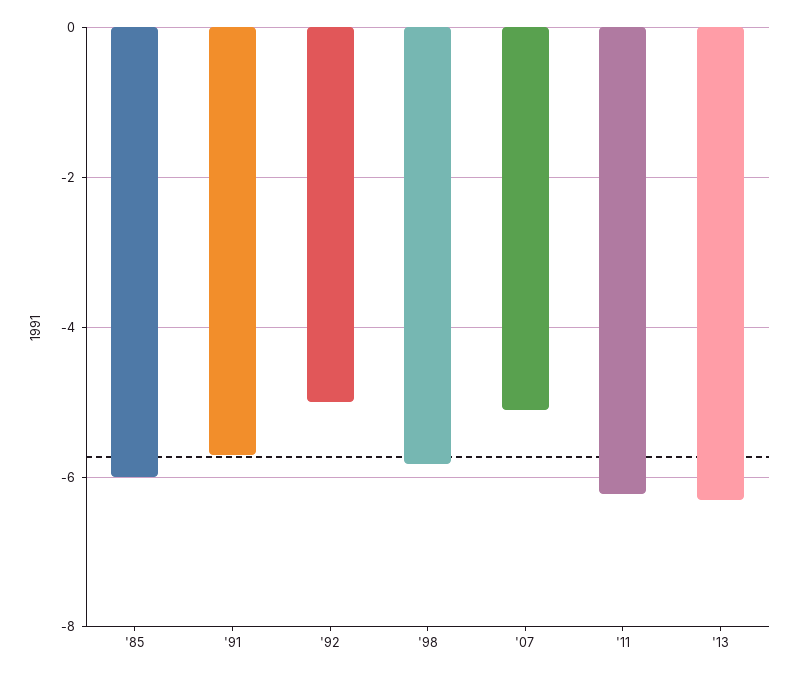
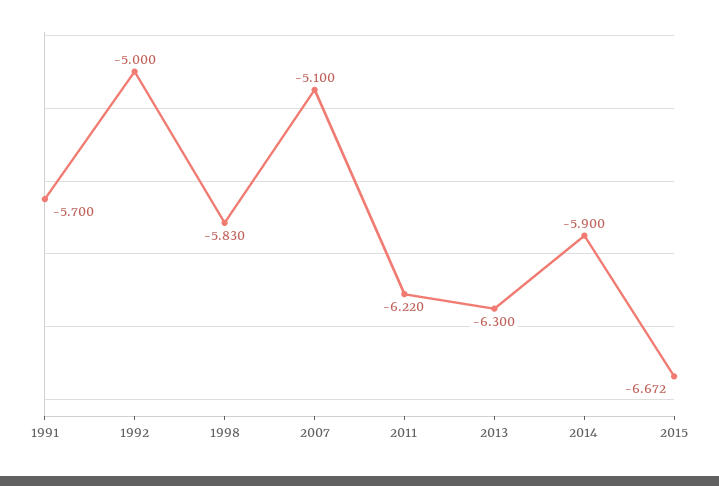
'85: -6 -> none
2014: none -> -5.9
2015: none -> -6.672

